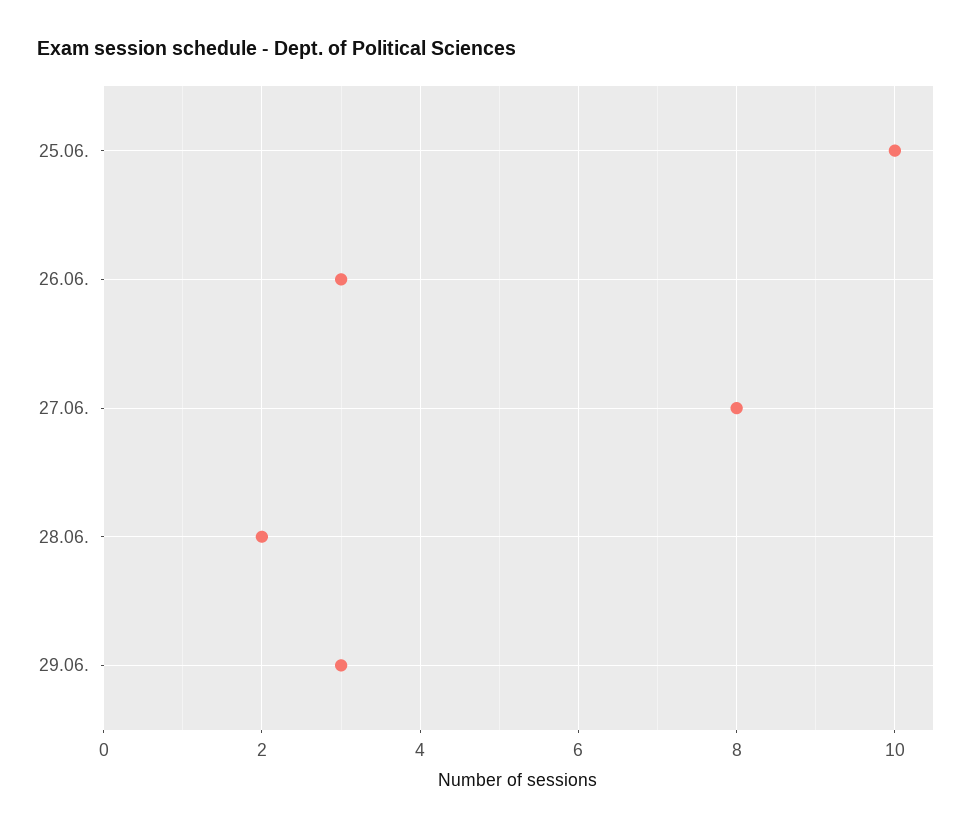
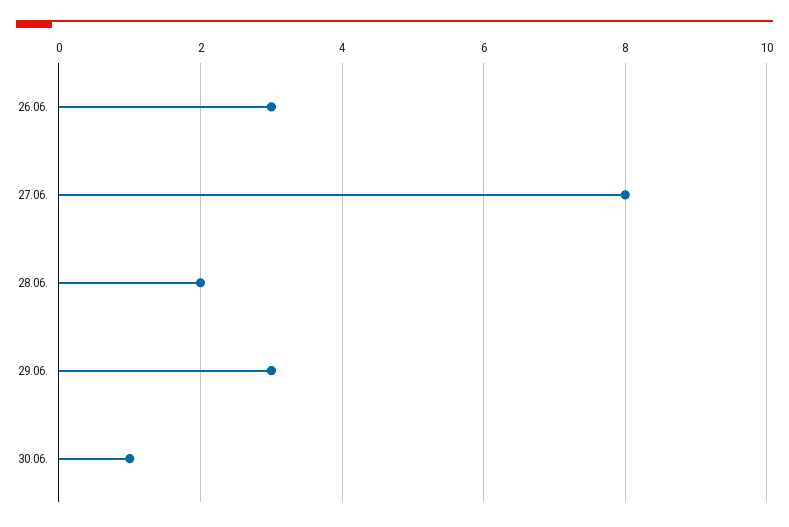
25.06.: 10 -> none
30.06.: none -> 1

